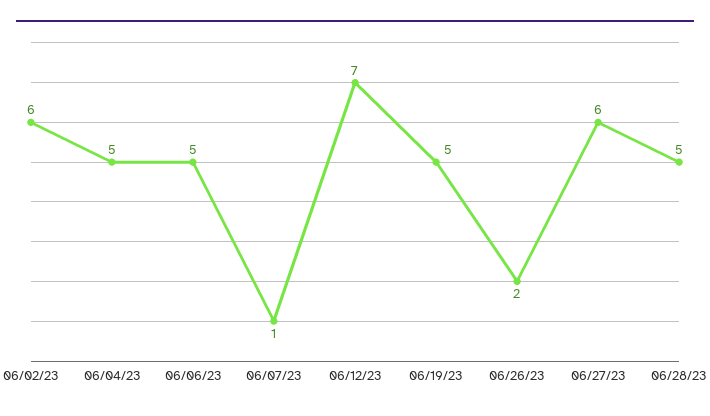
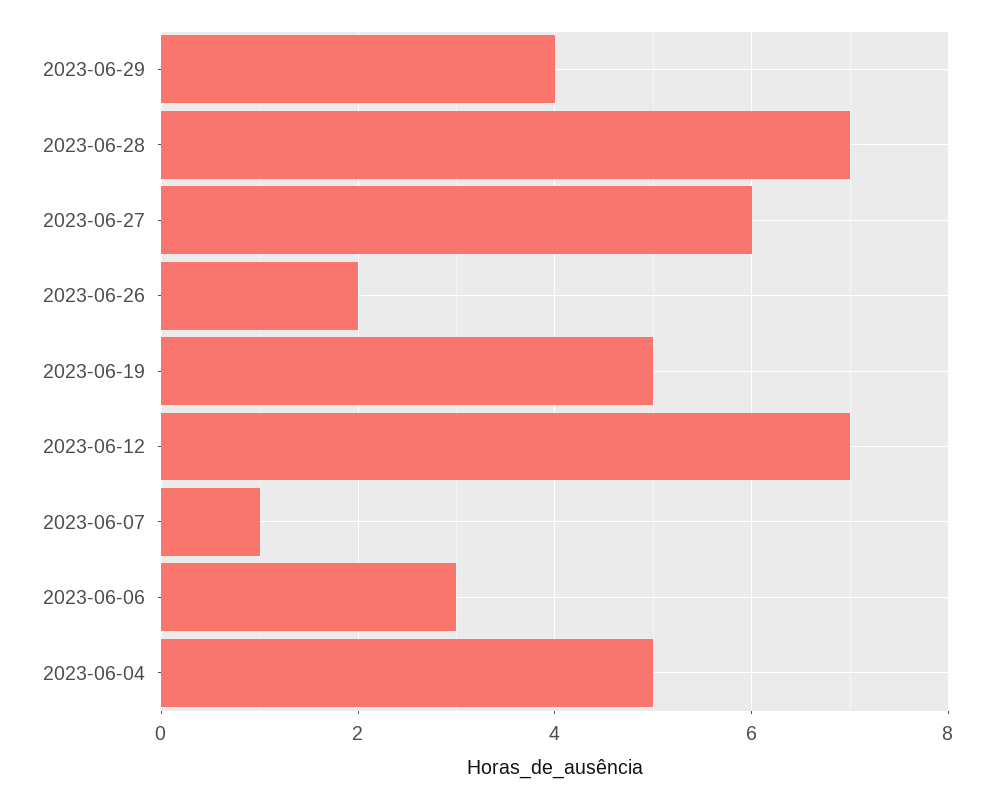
06/02/23: 6 -> none
06/06/23: 5 -> 3
06/28/23: 5 -> 7
2023-06-29: none -> 4

